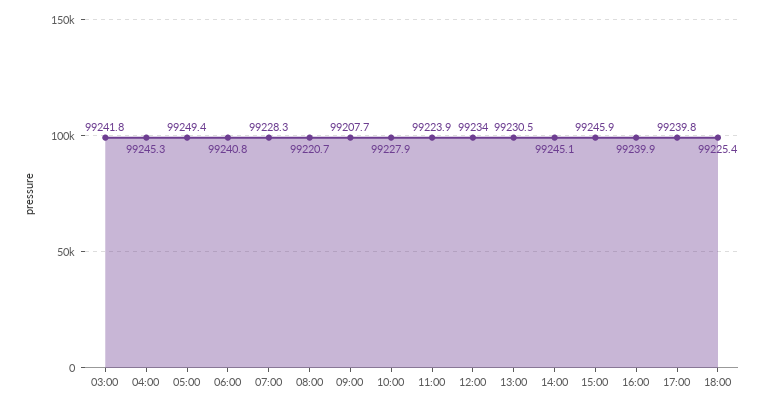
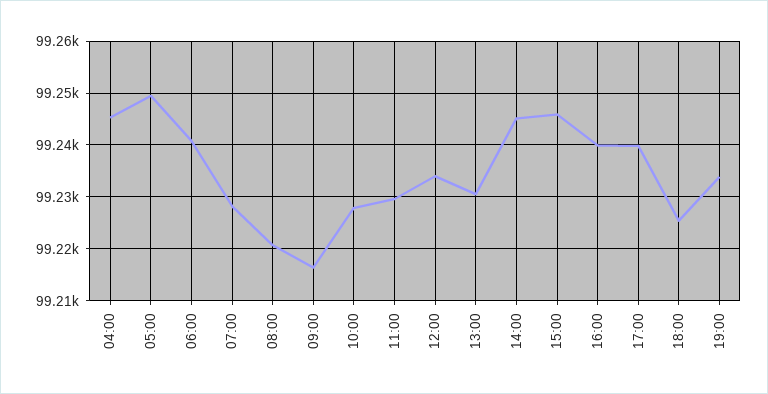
03:00: 99241.8 -> none
09:00: 99207.7 -> 99216
11:00: 99223.9 -> 99230
19:00: none -> 99234

